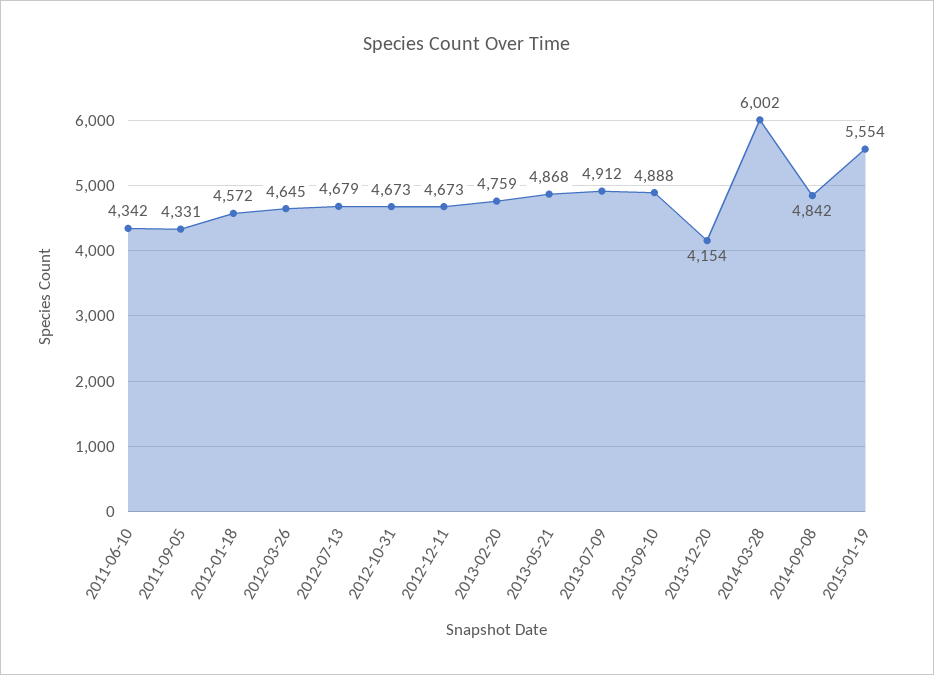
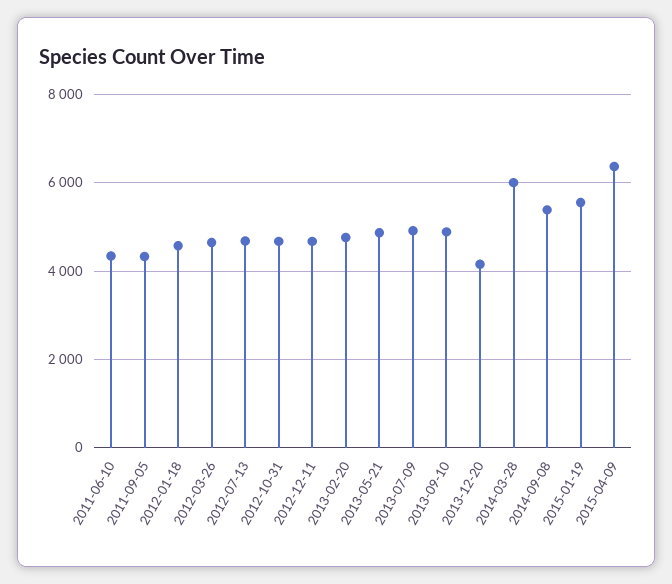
2014-09-08: 4842 -> 5400
2015-04-09: none -> 6400

